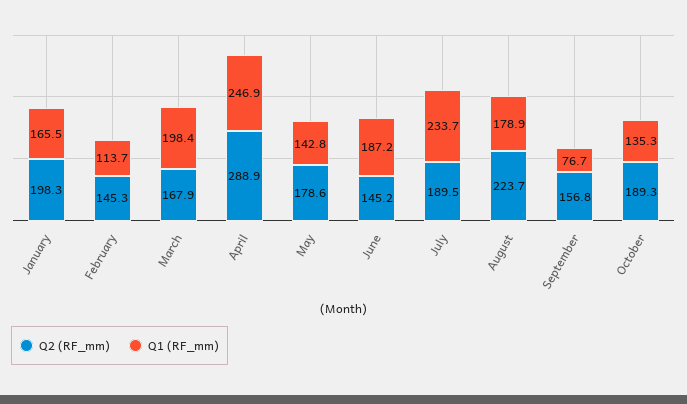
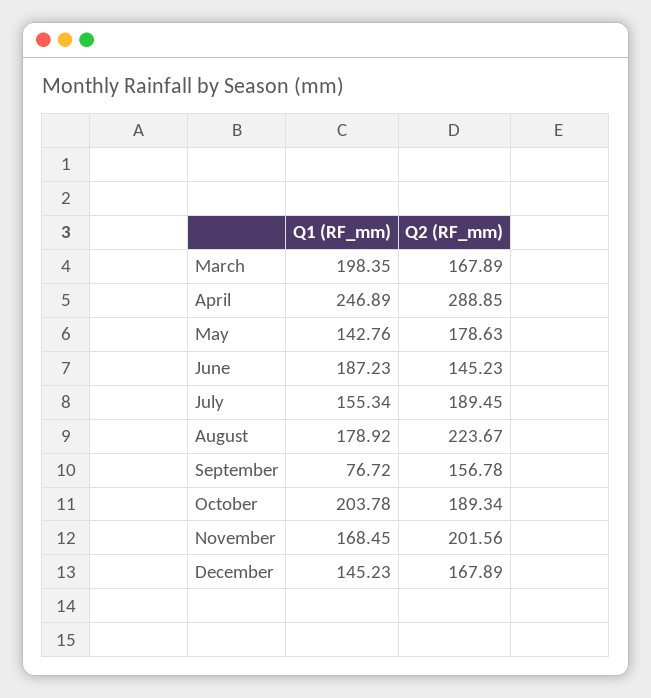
Q2 (RF_mm), January: 198.3 -> none
Q1 (RF_mm), January: 165.5 -> none
Q2 (RF_mm), February: 145.3 -> none
Q1 (RF_mm), February: 113.7 -> none
Q1 (RF_mm), July: 233.7 -> 155.34
Q1 (RF_mm), October: 135.3 -> 203.78
Q1 (RF_mm), November: none -> 168.45
Q2 (RF_mm), November: none -> 201.56
Q1 (RF_mm), December: none -> 145.23
Q2 (RF_mm), December: none -> 167.89

